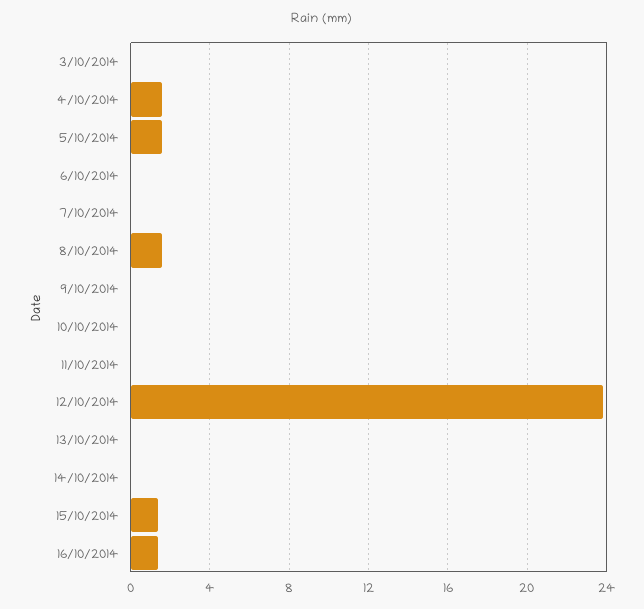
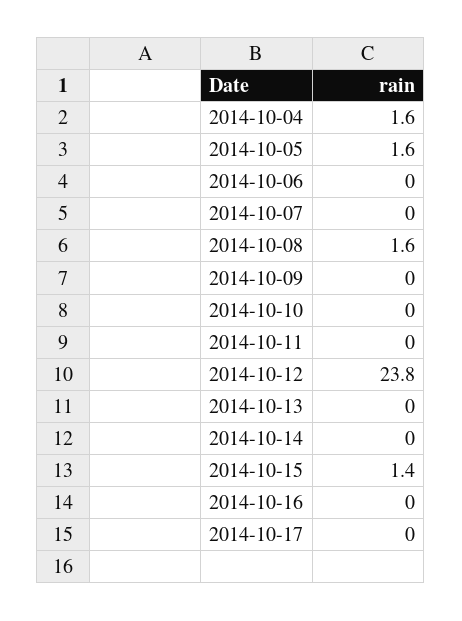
3/10/2014: 0 -> none
16/10/2014: 1.5 -> 0
2014-10-17: none -> 0

